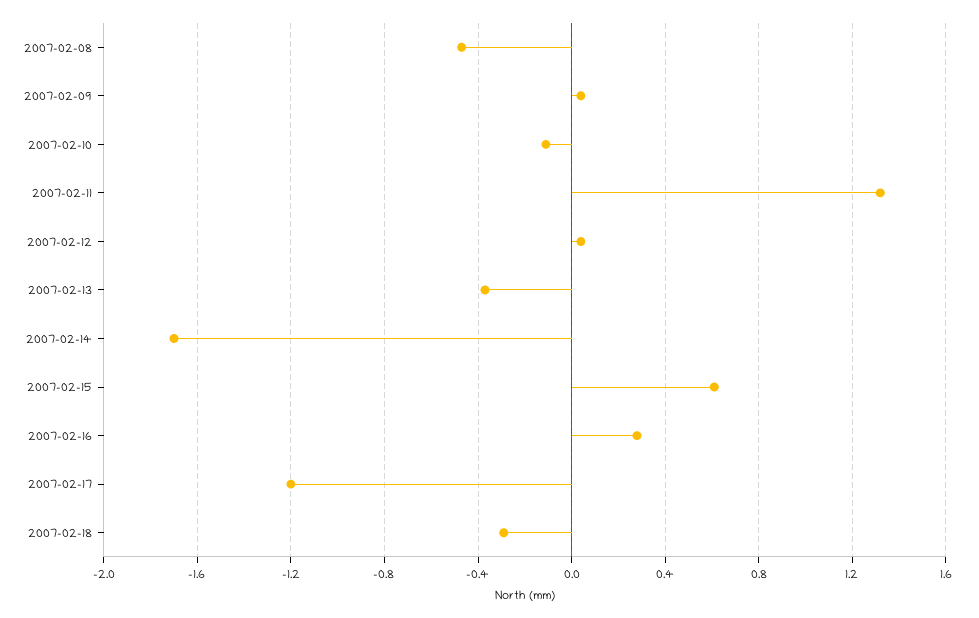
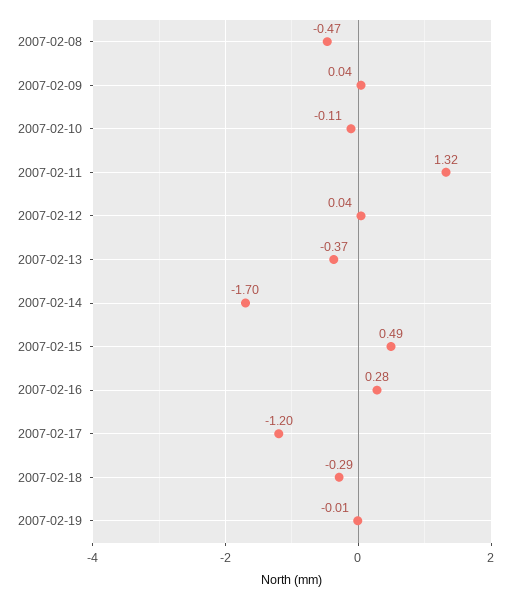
2007-02-15: 0.6 -> 0.49
2007-02-19: none -> -0.01

